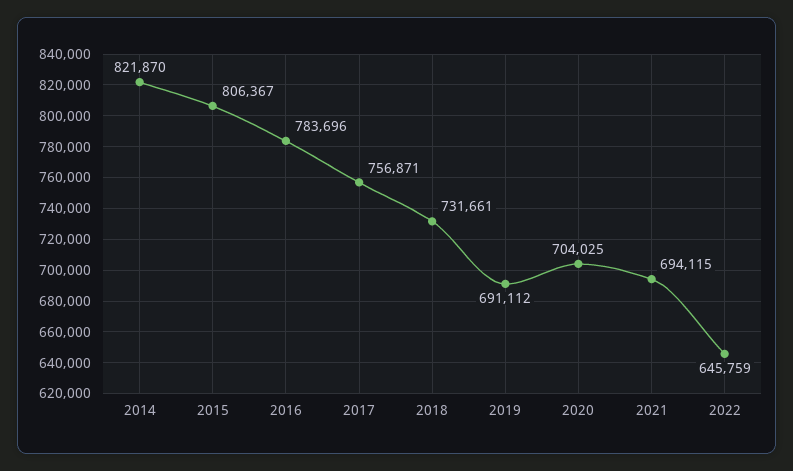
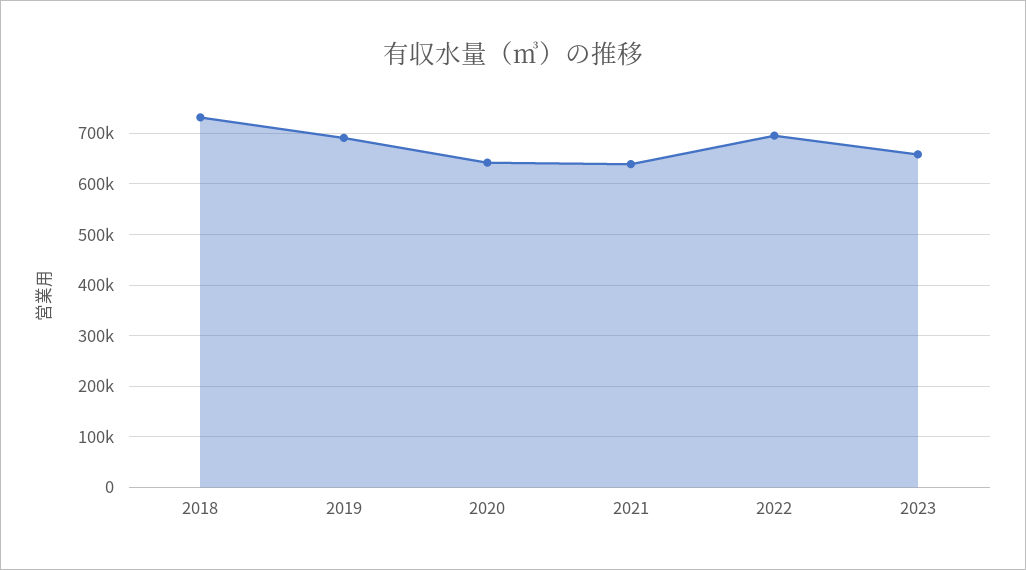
2014: 821870 -> none
2015: 806367 -> none
2016: 783696 -> none
2017: 756871 -> none
2020: 704025 -> 640000
2021: 694115 -> 640000
2022: 645759 -> 700000
2023: none -> 660000

